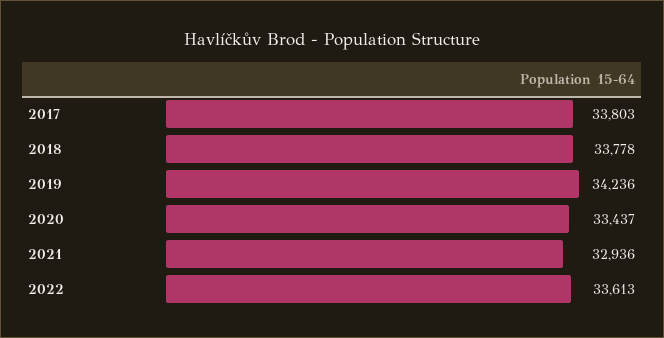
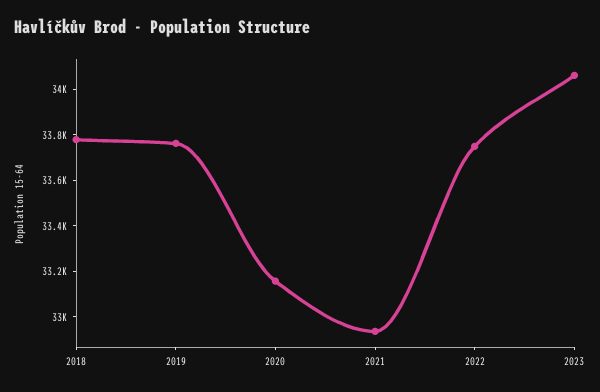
2017: 33803 -> none
2019: 34236 -> 33750
2020: 33437 -> 33150
2022: 33613 -> 33750
2023: none -> 34050

